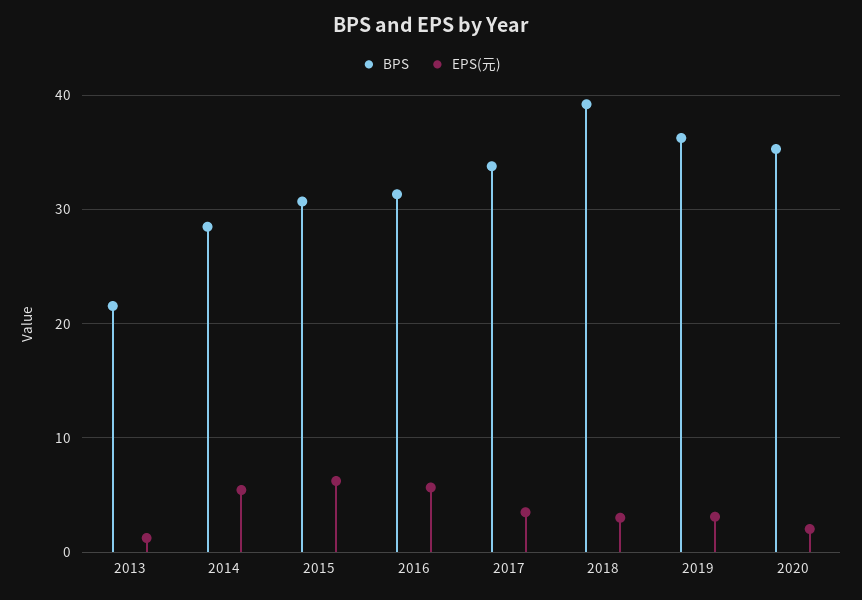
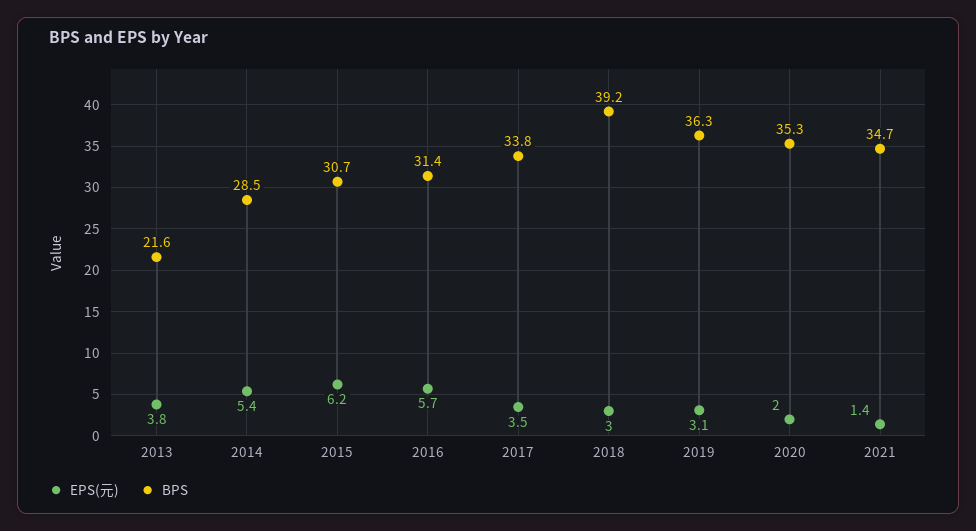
EPS(元), 2013: 1 -> 3.8
EPS(元), 2021: none -> 1.4
BPS, 2021: none -> 34.7

